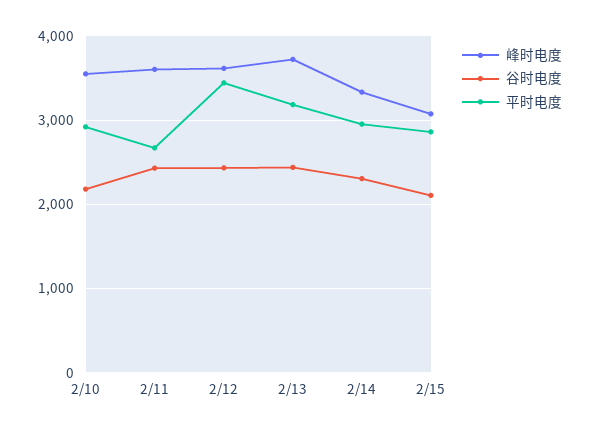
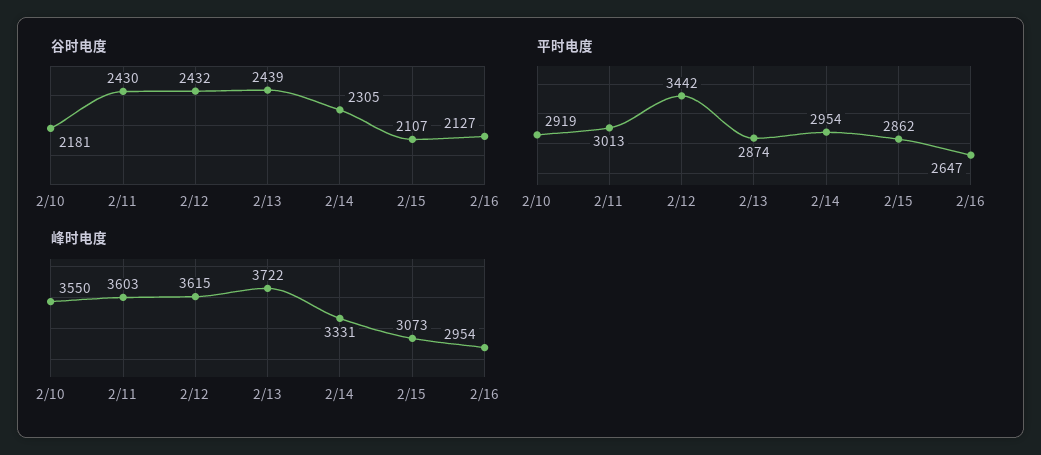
平时电度, 2/11: 2700 -> 3013
平时电度, 2/13: 3200 -> 2874
谷时电度, 2/16: none -> 2127
平时电度, 2/16: none -> 2647
峰时电度, 2/16: none -> 2954

